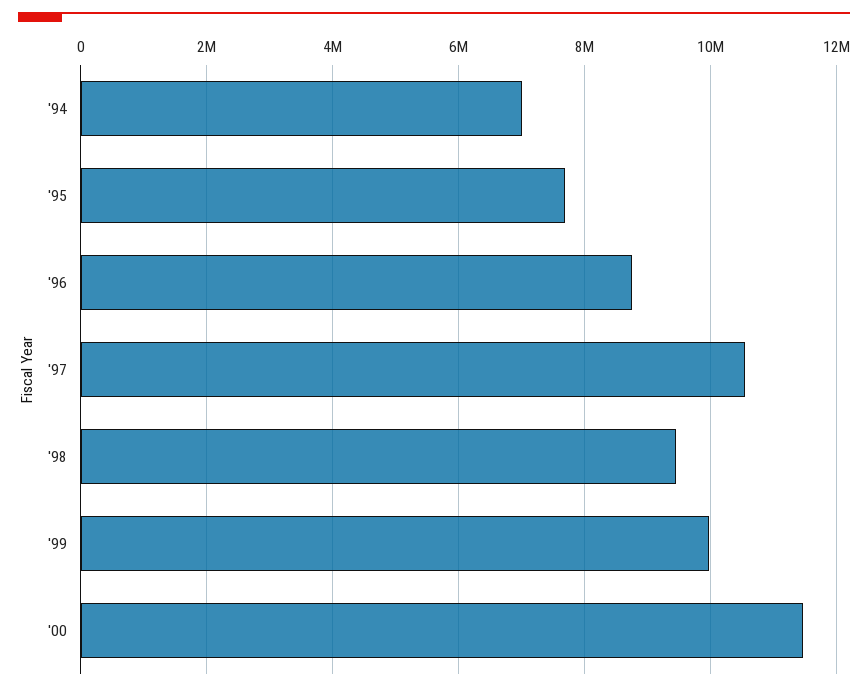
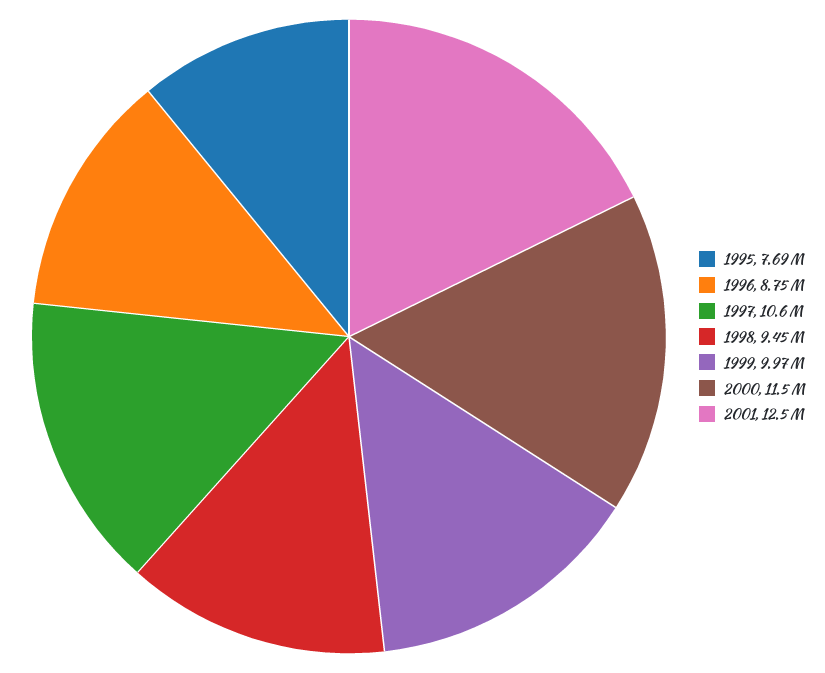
'94: 7000000 -> none
2001: none -> 12500000

